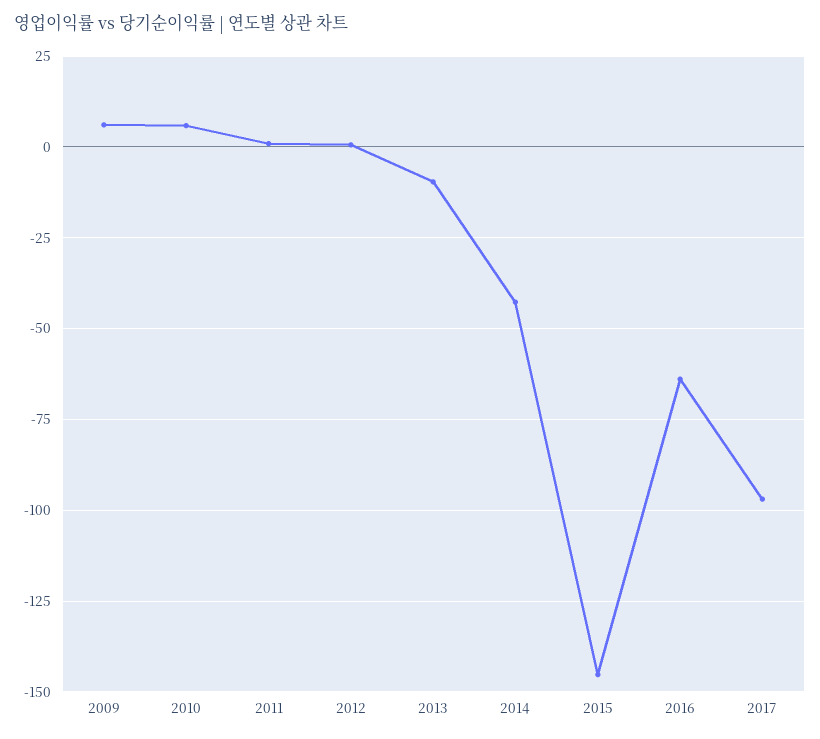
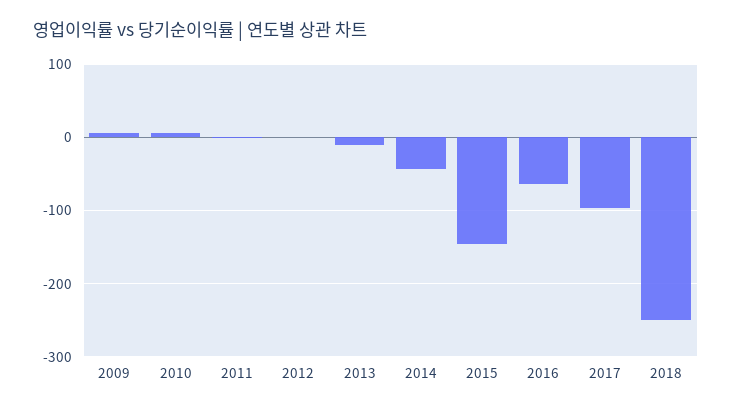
2018: none -> -250

